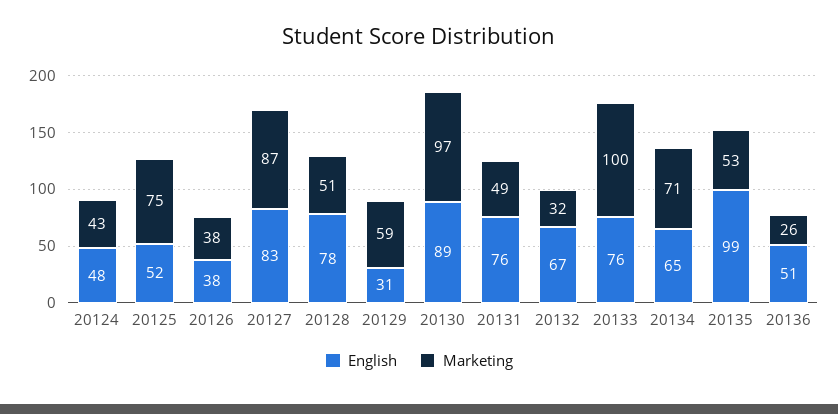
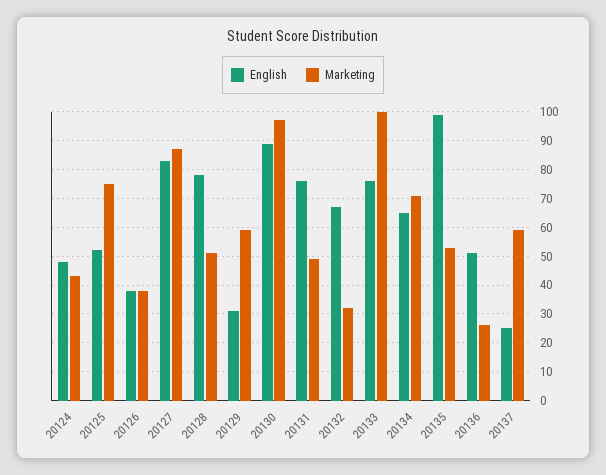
English, 20137: none -> 25
Marketing, 20137: none -> 60

